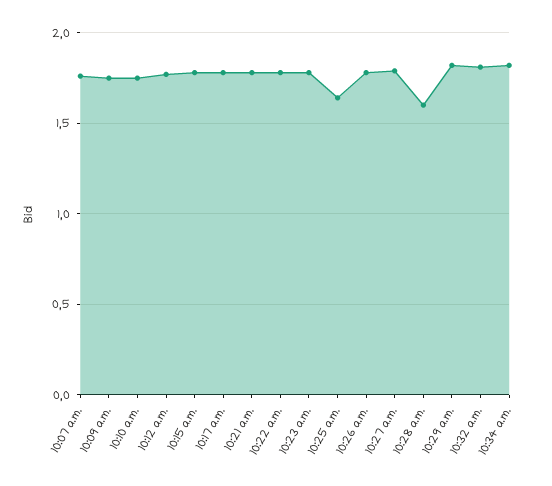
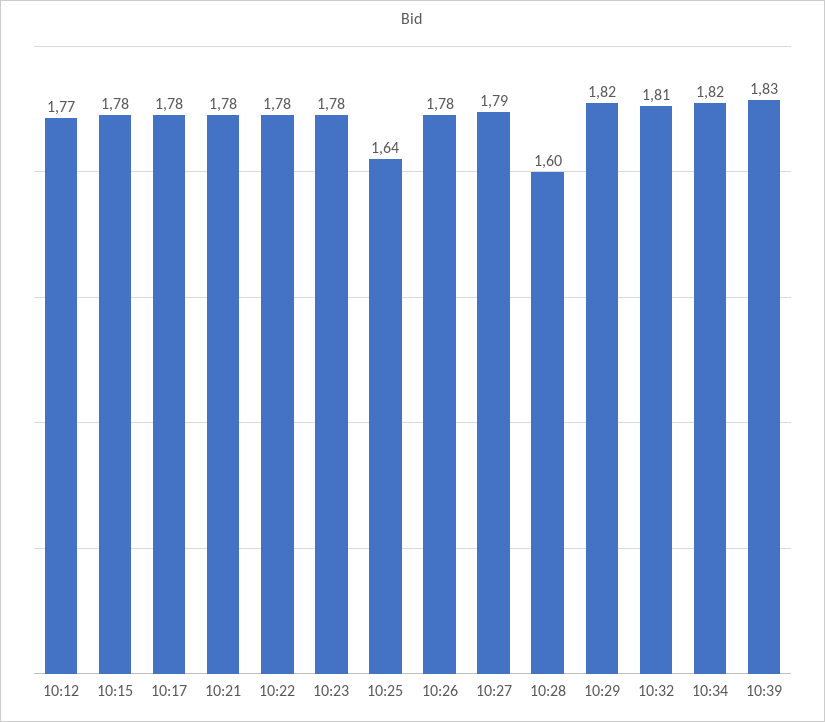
10:07 a.m.: 1.75 -> none
10:09 a.m.: 1.75 -> none
10:10 a.m.: 1.75 -> none
10:39: none -> 1.83

